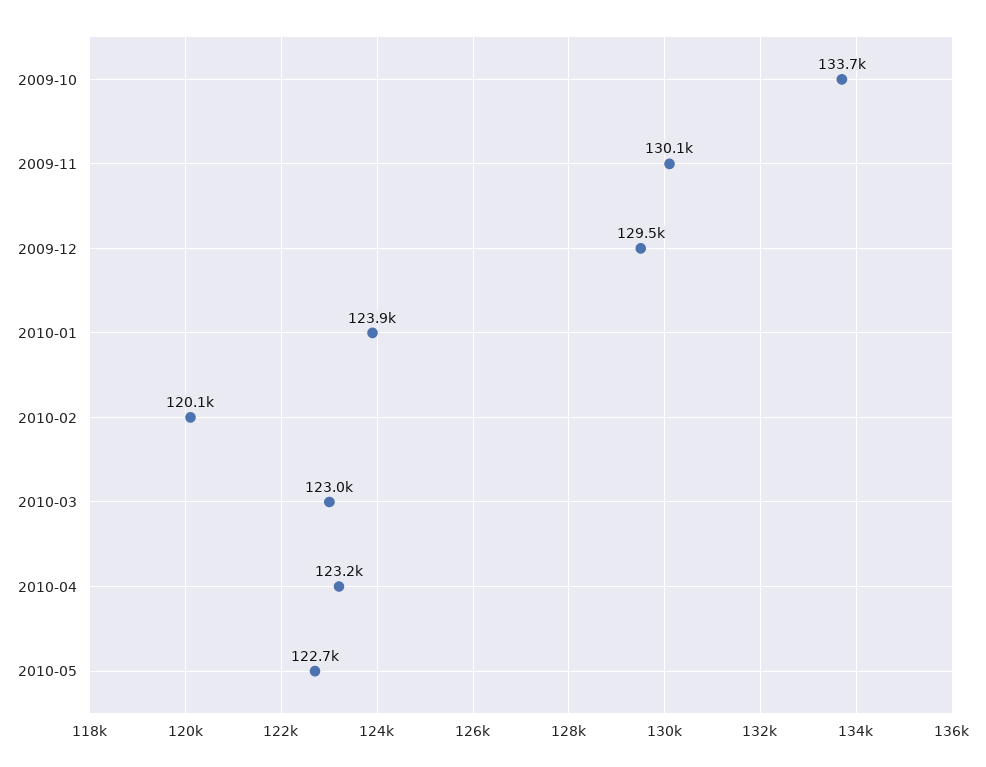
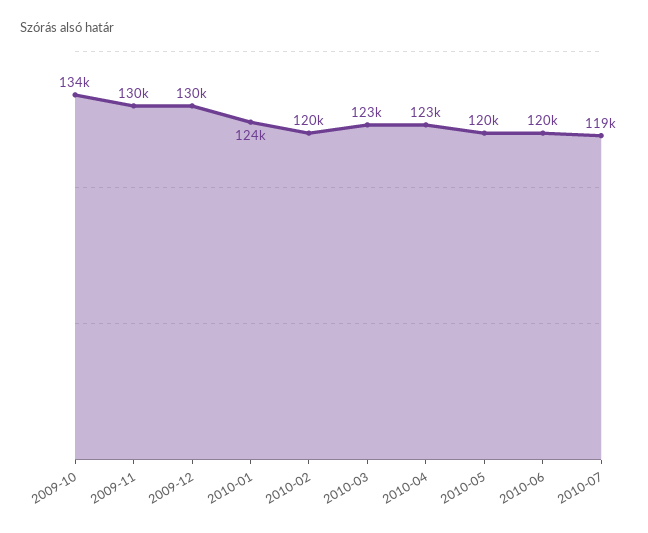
2010-05: 122700 -> 120000
2010-06: none -> 120000
2010-07: none -> 119000

